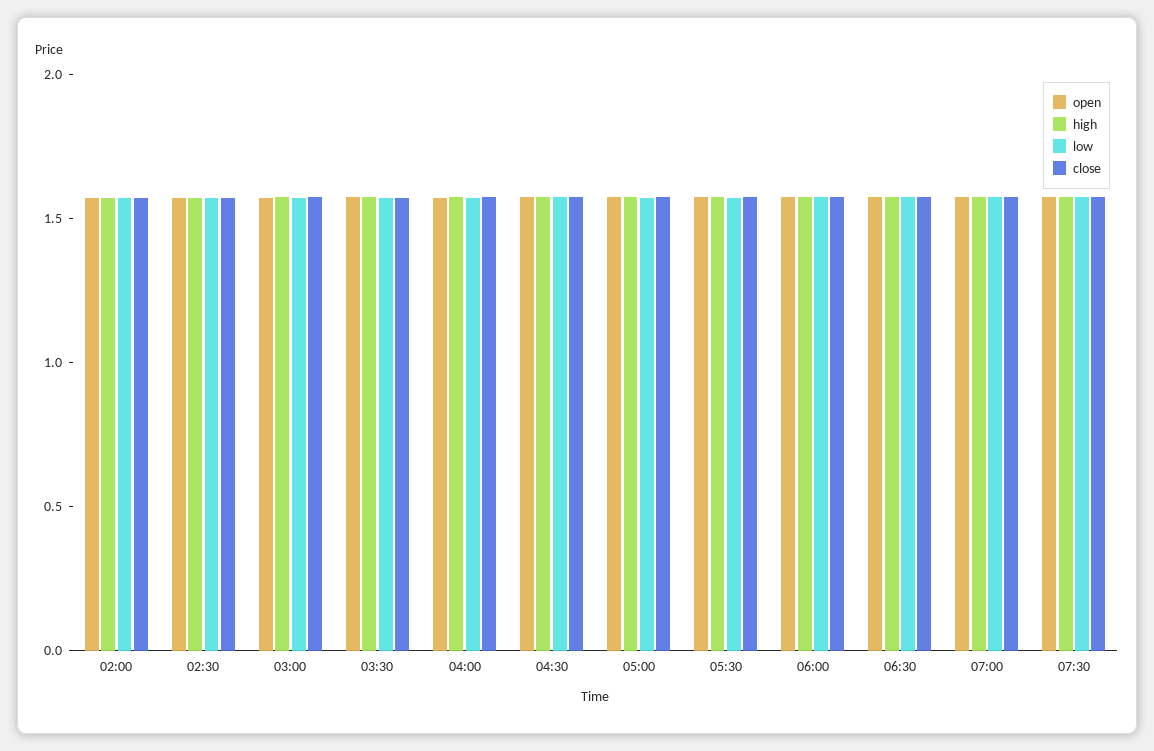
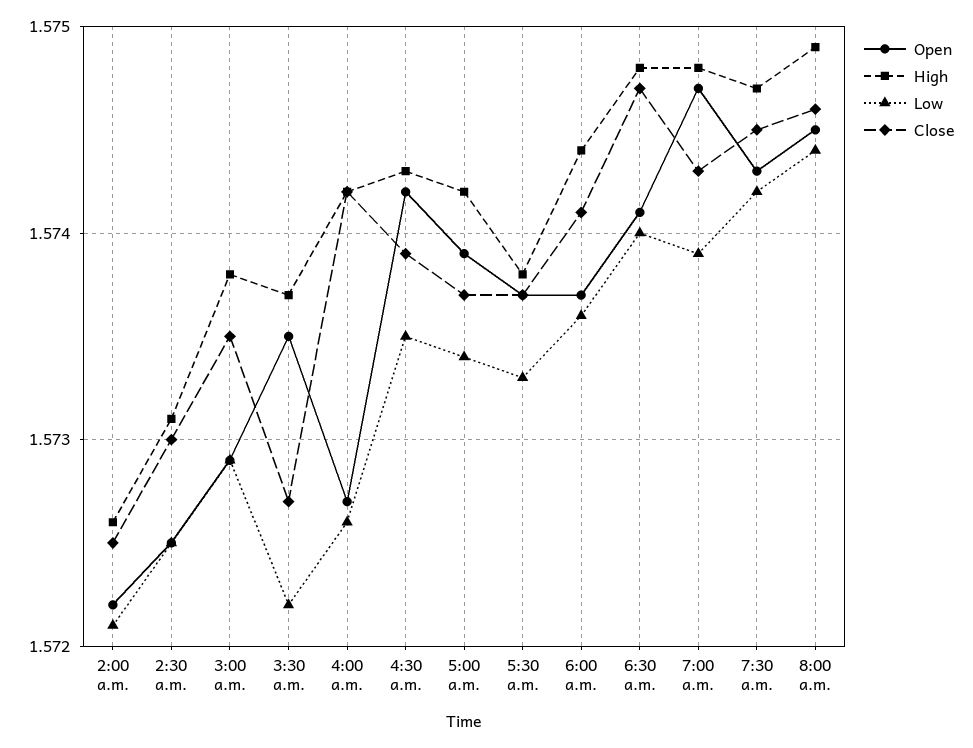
open, 8:00 a.m.: none -> 1.5745
high, 8:00 a.m.: none -> 1.5749
low, 8:00 a.m.: none -> 1.5744
close, 8:00 a.m.: none -> 1.5746

